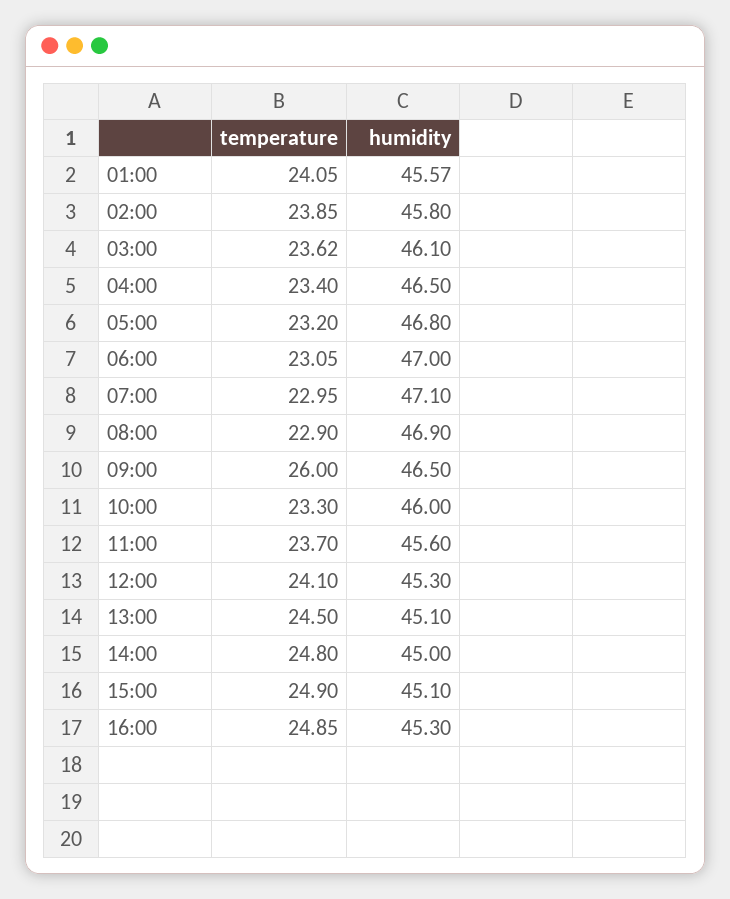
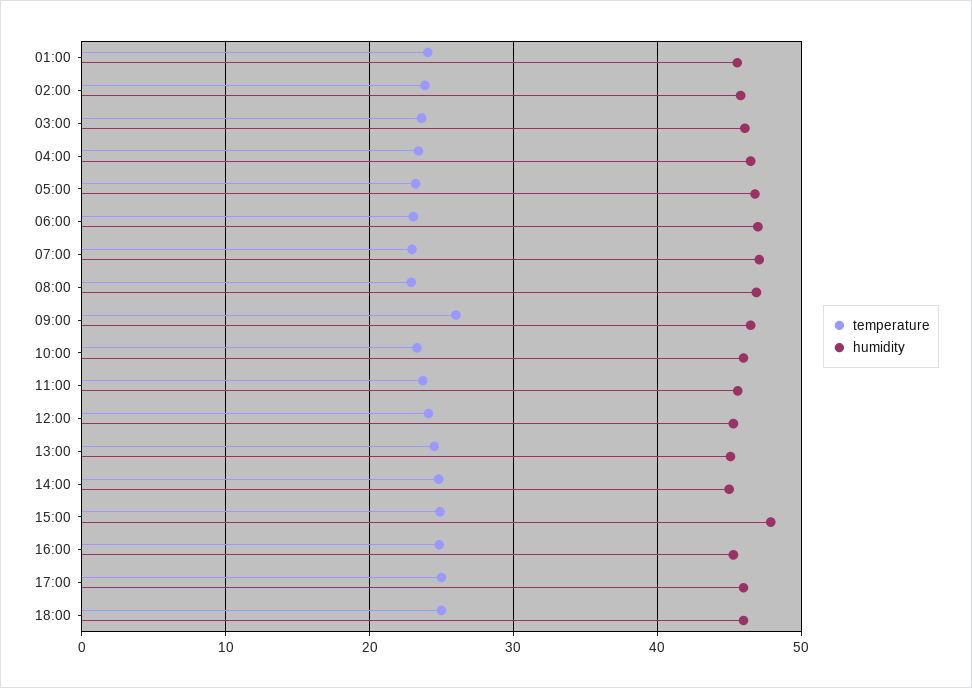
humidity, 15:00: 45.1 -> 48
temperature, 17:00: none -> 25
humidity, 17:00: none -> 46
temperature, 18:00: none -> 25
humidity, 18:00: none -> 46

